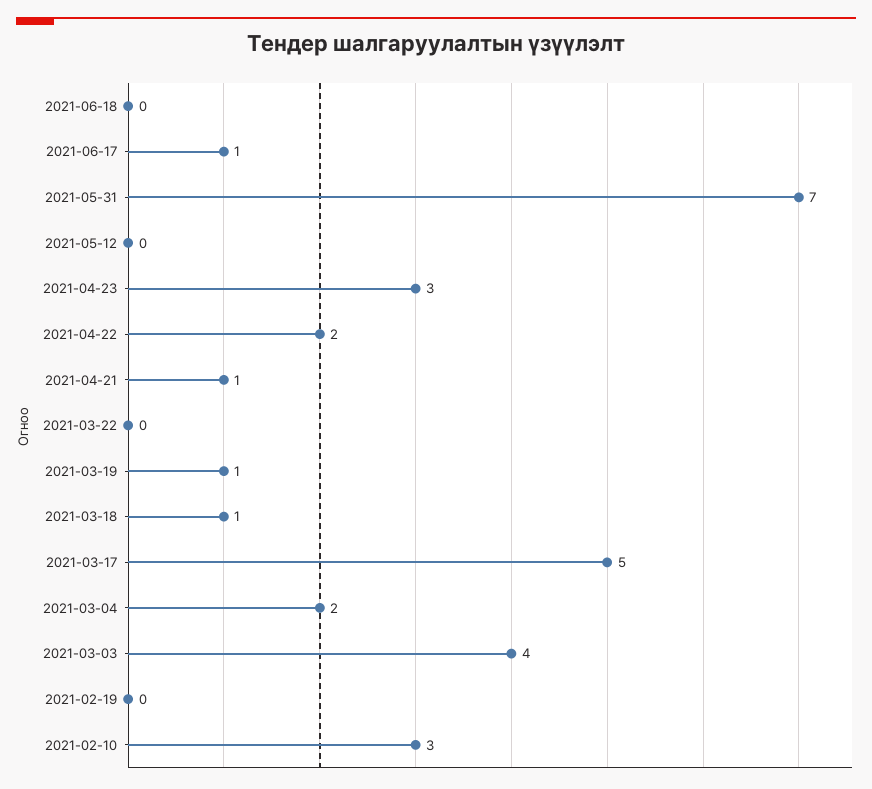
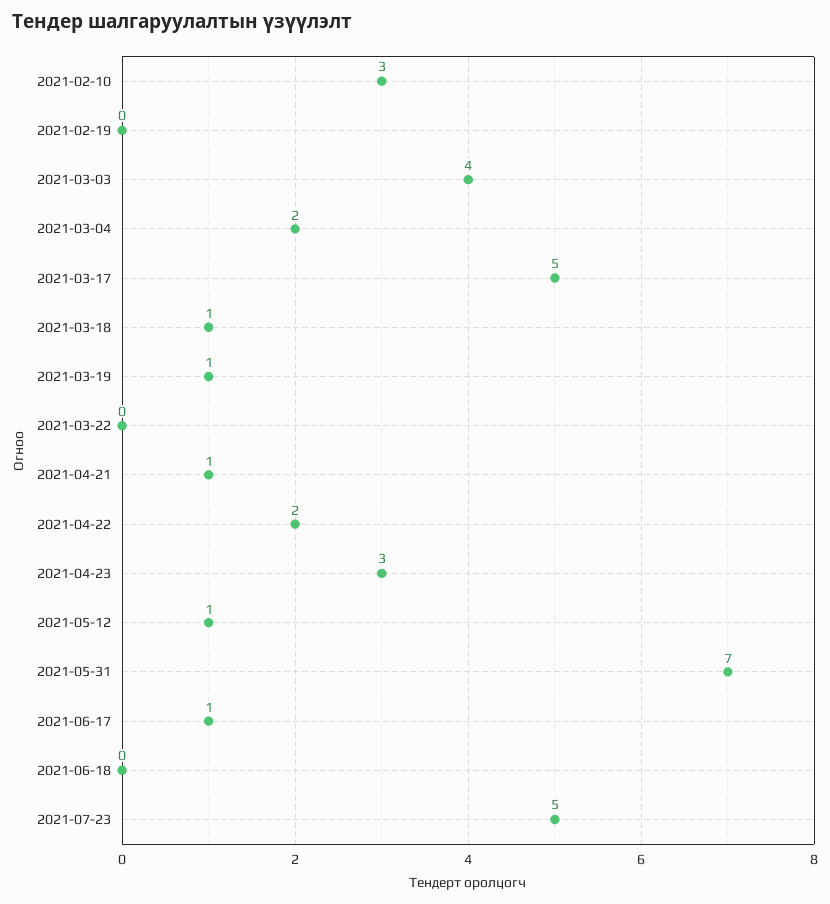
2021-05-12: 0 -> 1
2021-07-23: none -> 5

